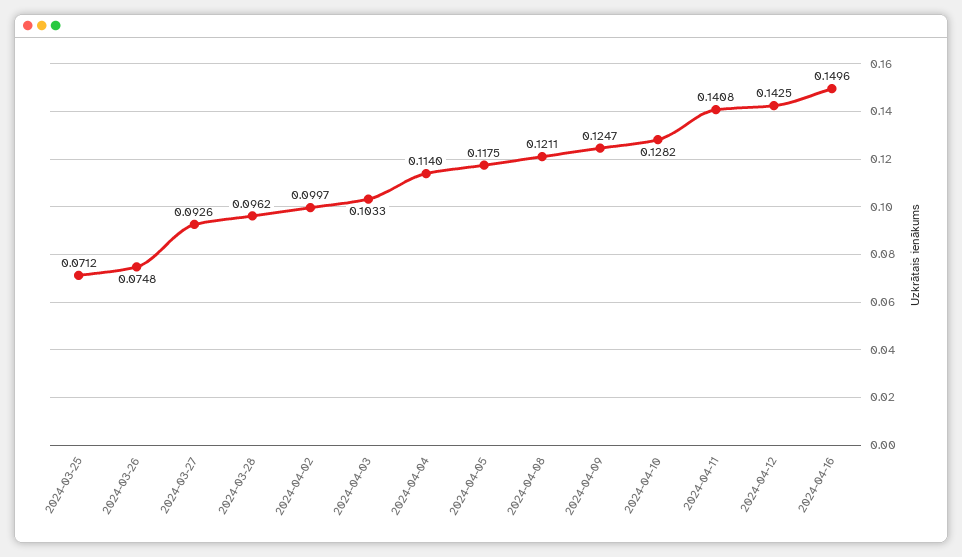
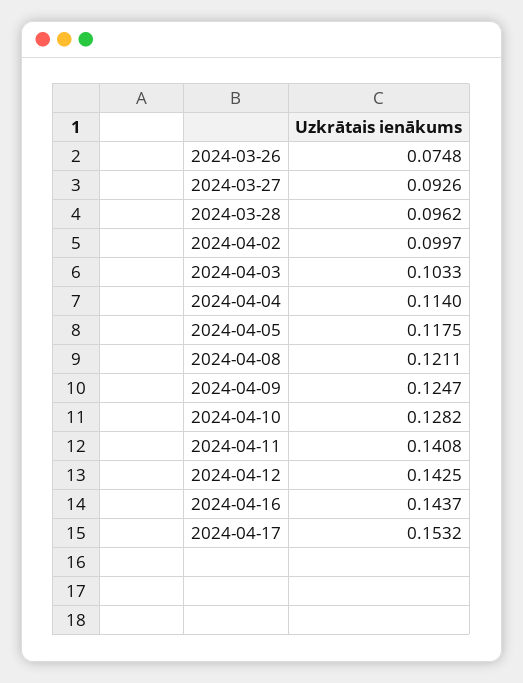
2024-03-25: 0.0712 -> none
2024-04-16: 0.1496 -> 0.1437
2024-04-17: none -> 0.1532

